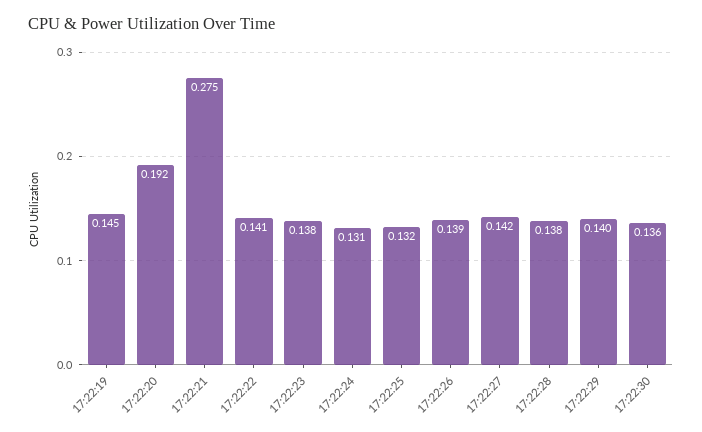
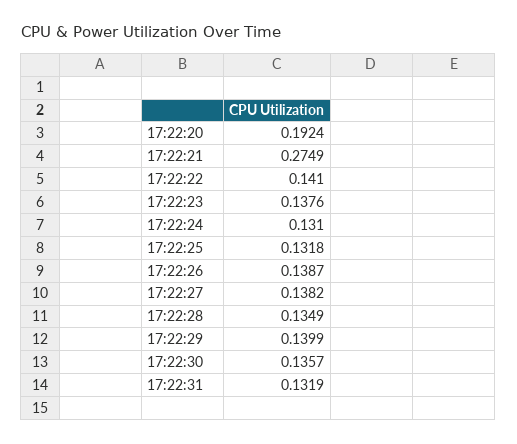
17:22:19: 0.145 -> none
17:22:27: 0.142 -> 0.1382
17:22:28: 0.138 -> 0.1349
17:22:31: none -> 0.1319

